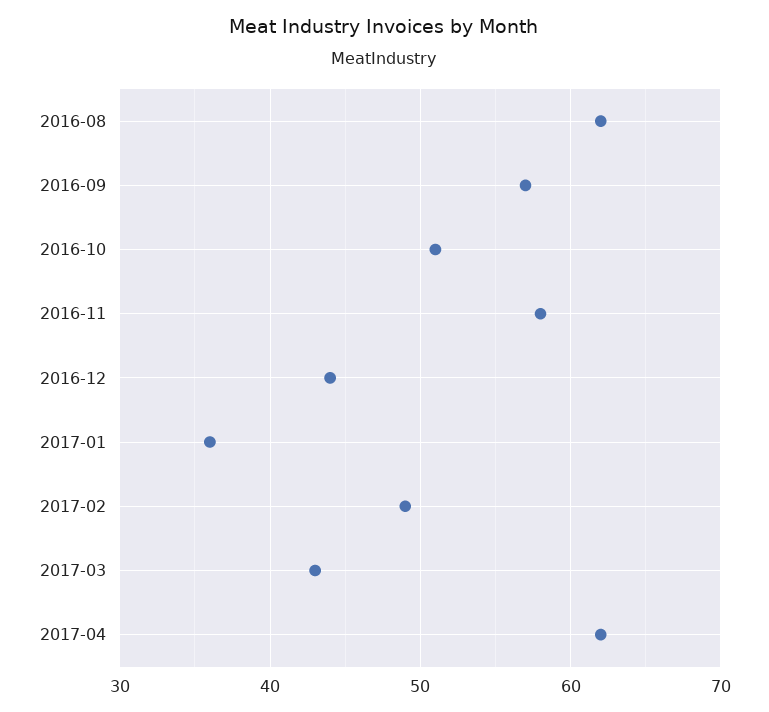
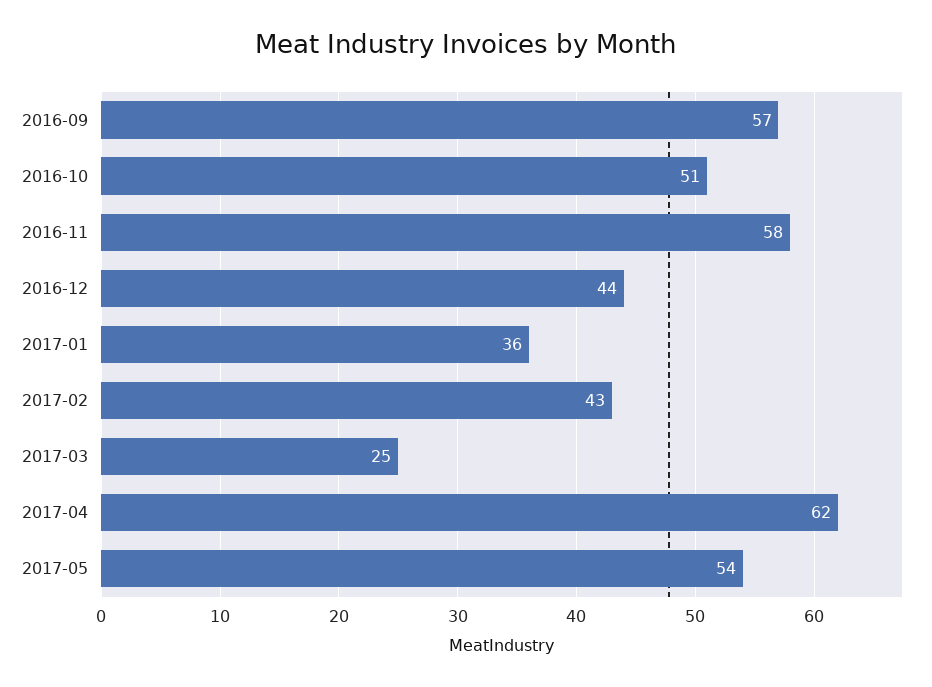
2016-08: 62 -> none
2017-02: 49 -> 43
2017-03: 43 -> 25
2017-05: none -> 54

